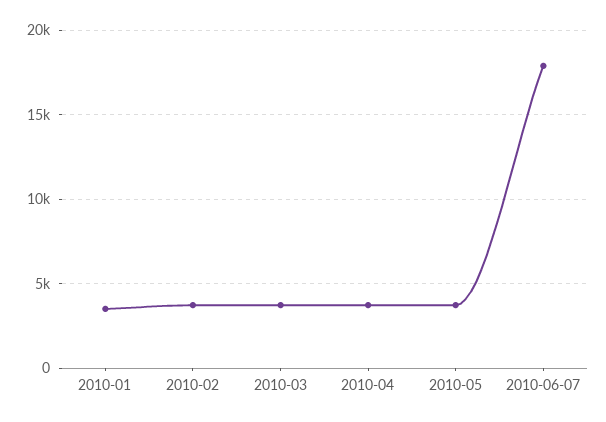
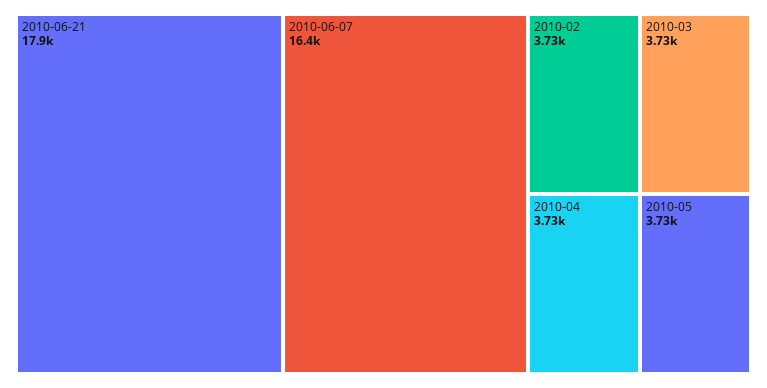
2010-01: 3500 -> none
2010-06-07: 18000 -> 16400
2010-06-21: none -> 17900

